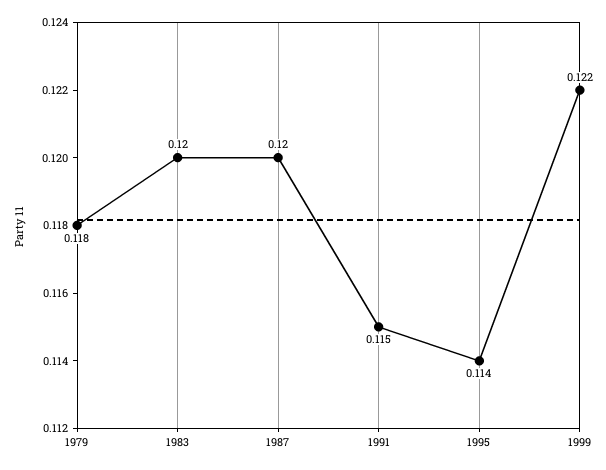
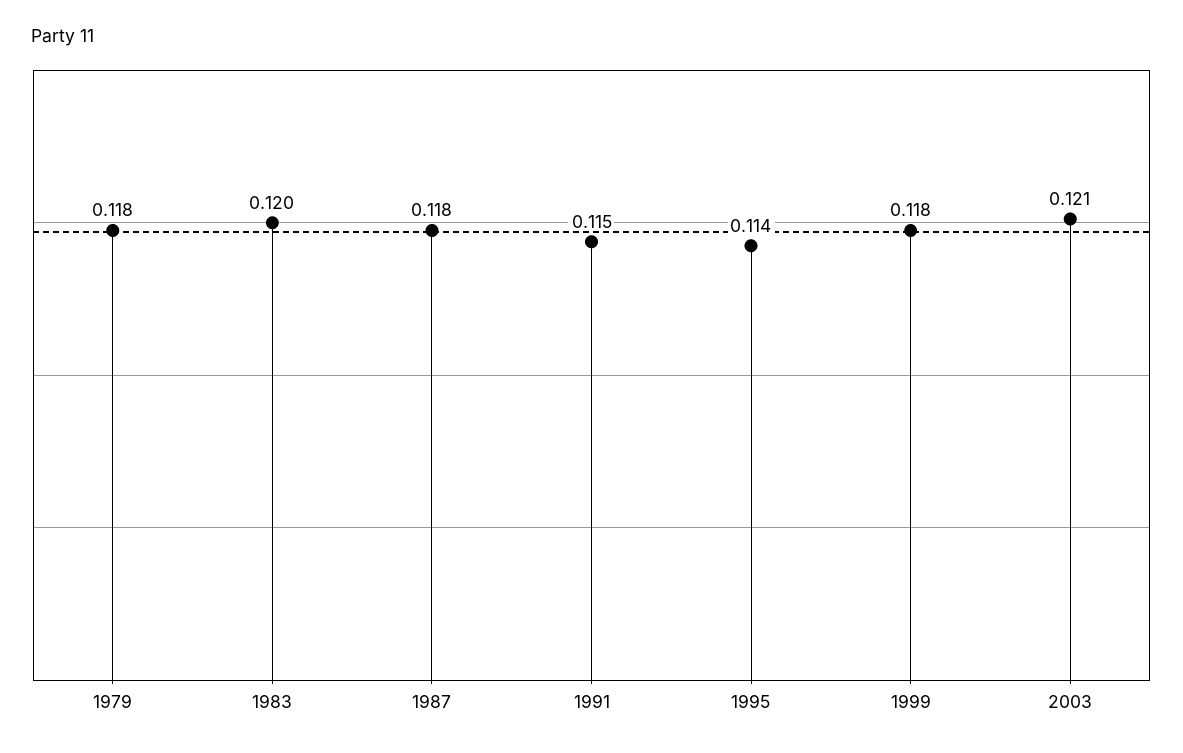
1987: 0.12 -> 0.118
1999: 0.122 -> 0.118
2003: none -> 0.121

